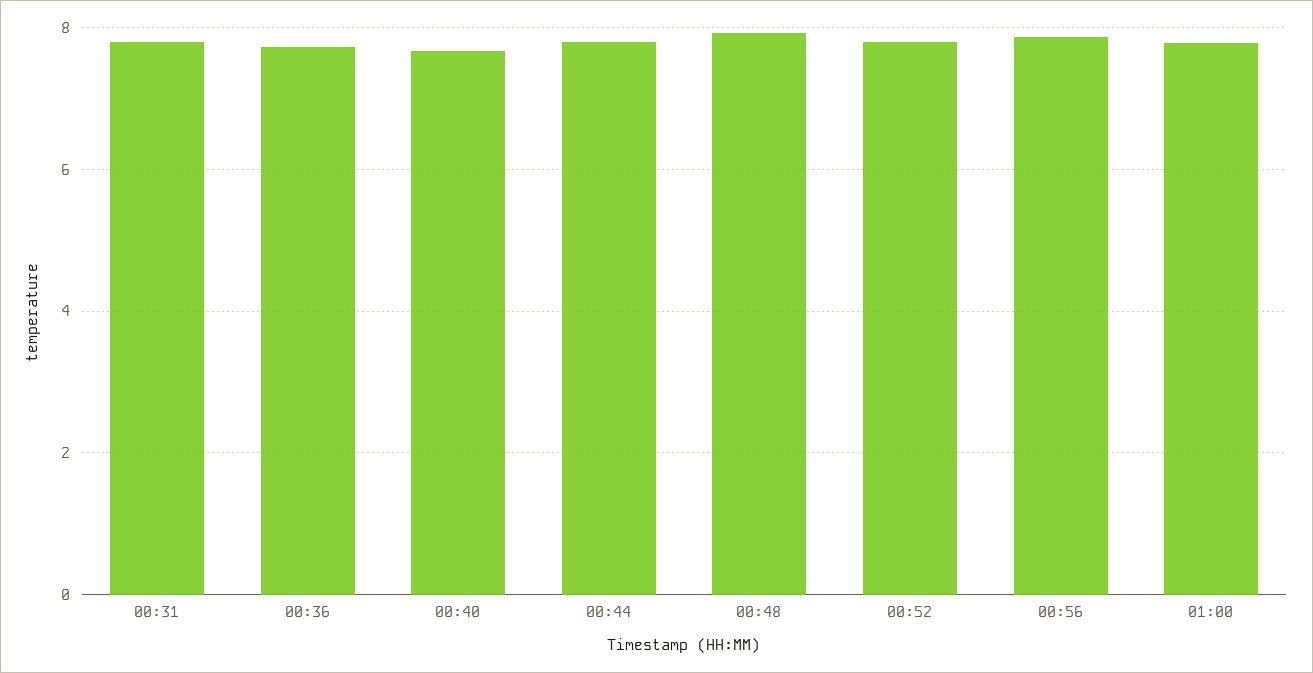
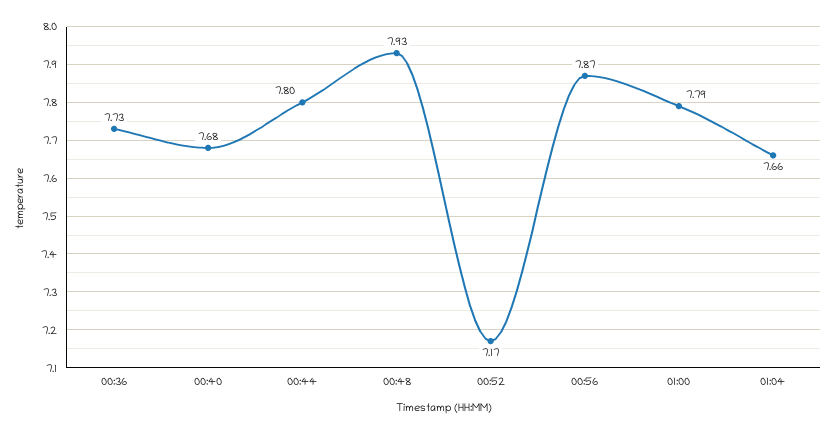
00:31: 7.8 -> none
00:52: 7.8 -> 7.17
01:04: none -> 7.66

